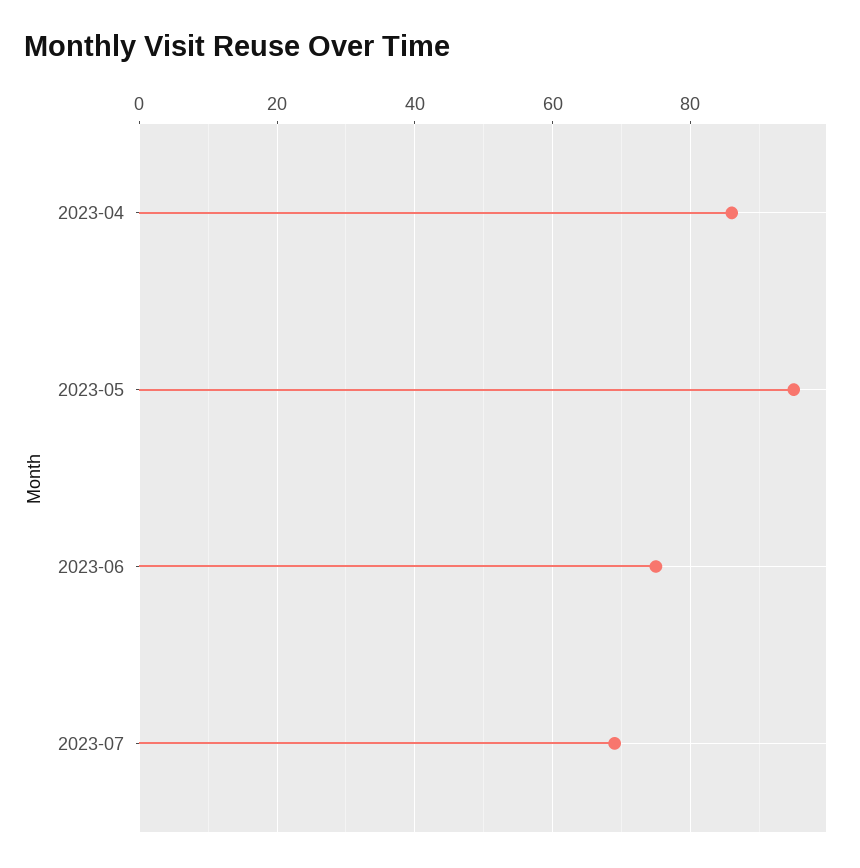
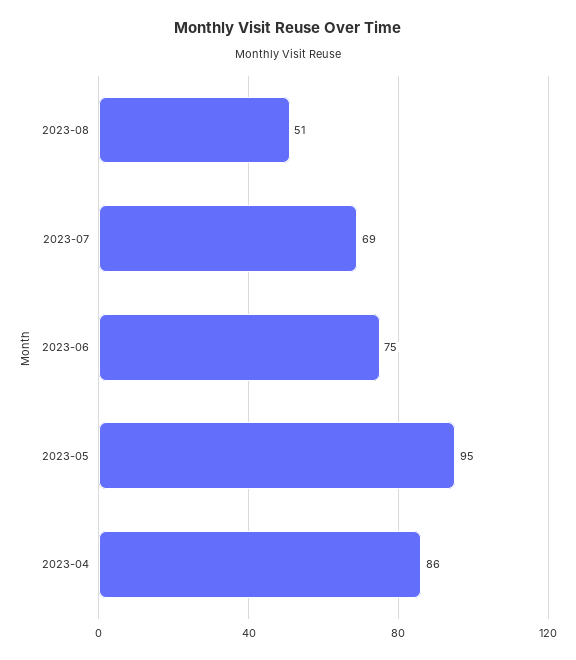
2023-08: none -> 51

